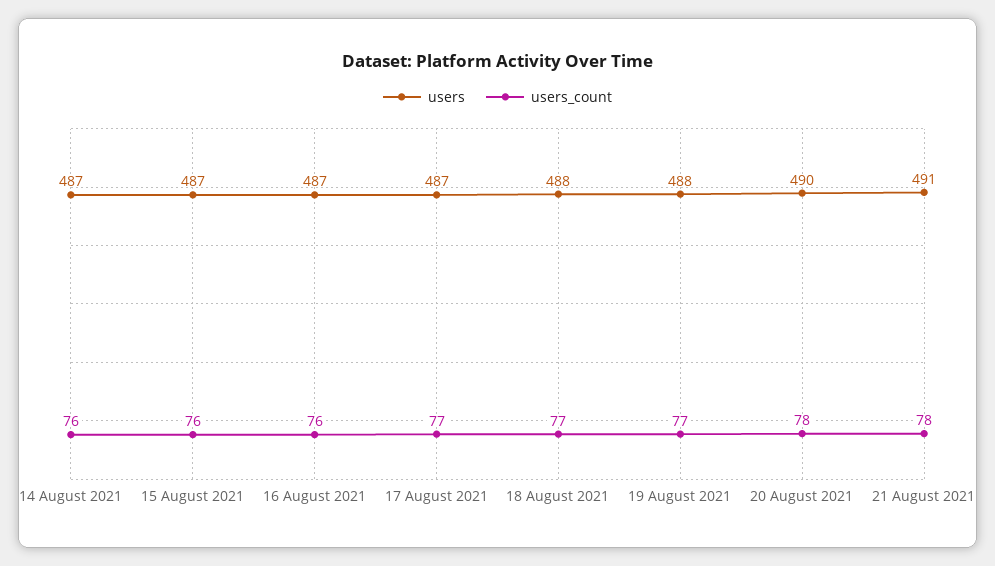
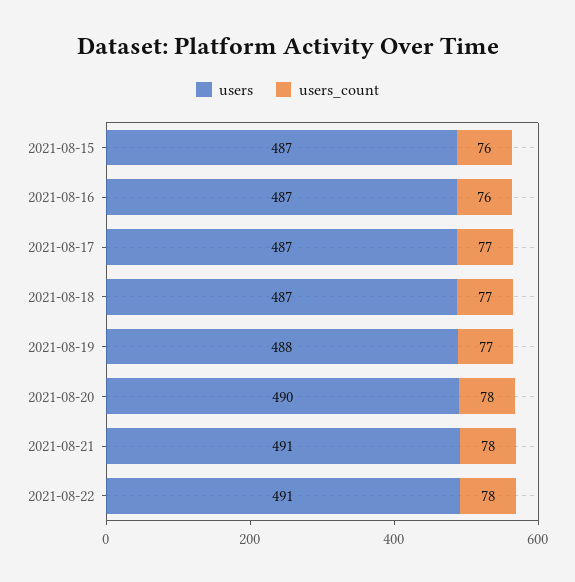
users, 14 August 2021: 487 -> none
users_count, 14 August 2021: 76 -> none
users, 18 August 2021: 488 -> 487
users, 2021-08-22: none -> 491
users_count, 2021-08-22: none -> 78

